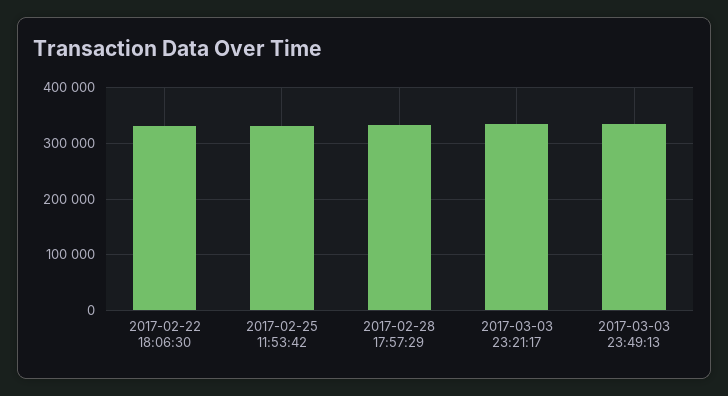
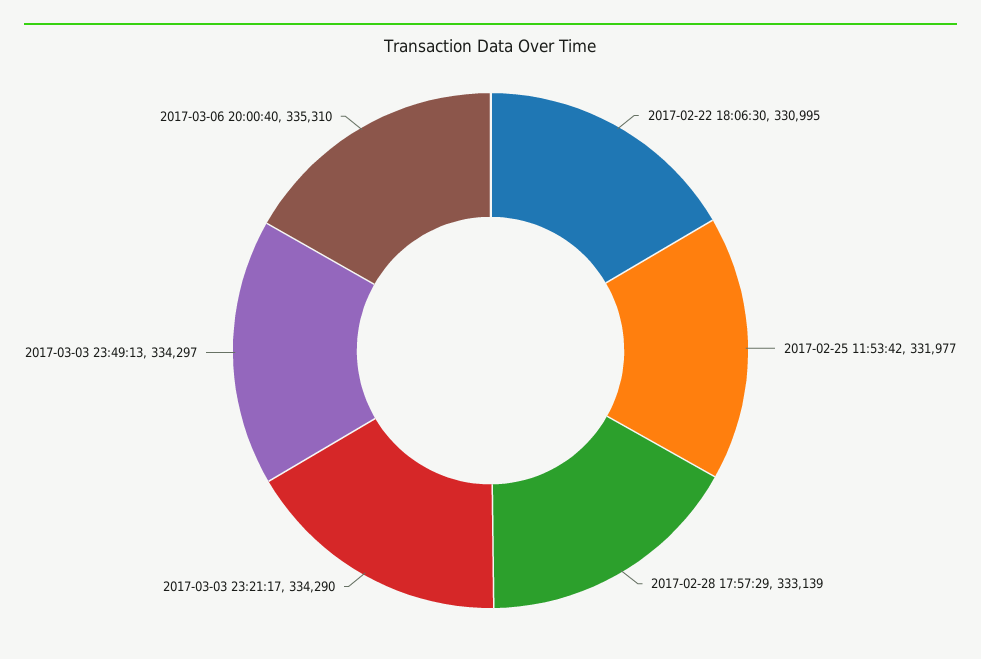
2017-03-06 20:00:40: none -> 335310

